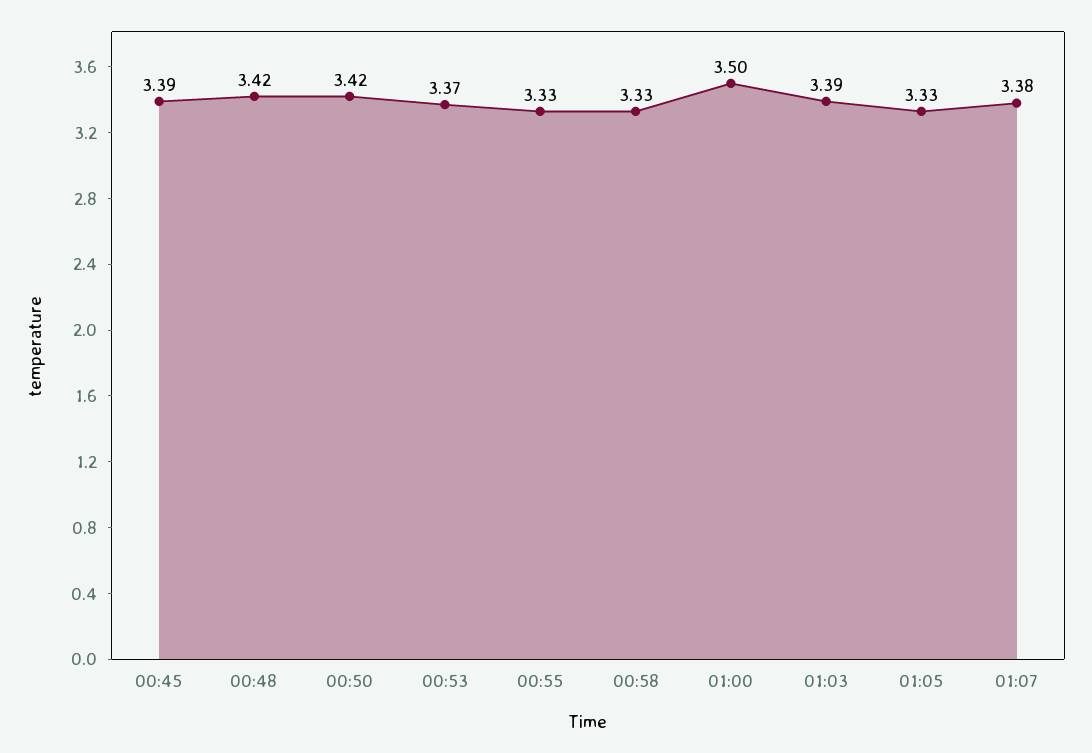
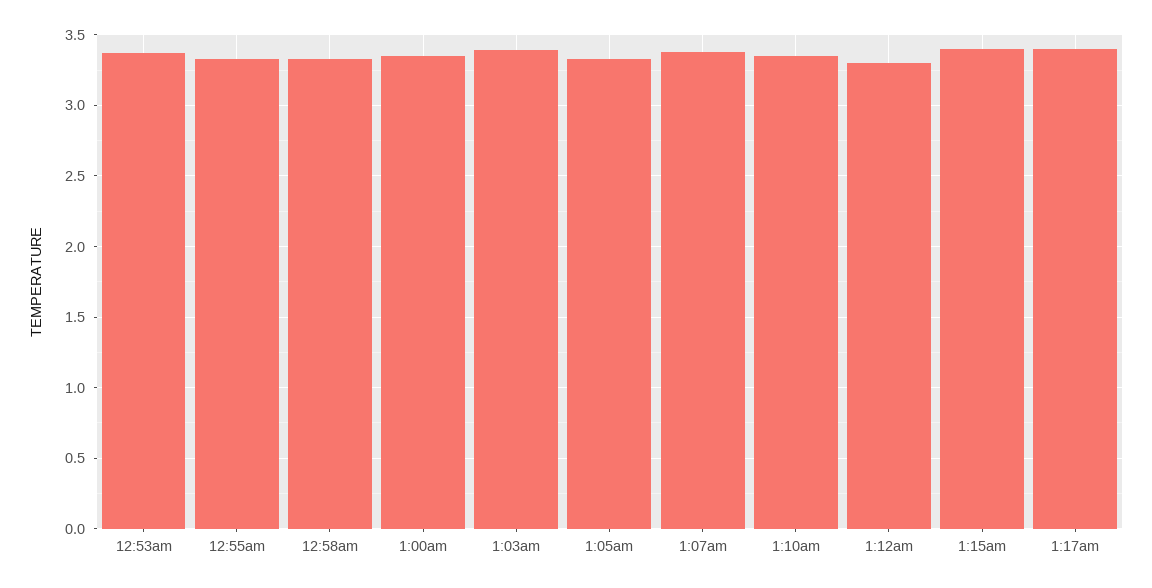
00:45: 3.39 -> none
00:48: 3.42 -> none
00:50: 3.42 -> none
01:00: 3.5 -> 3.35
1:10am: none -> 3.35
1:12am: none -> 3.3
1:15am: none -> 3.4
1:17am: none -> 3.4

